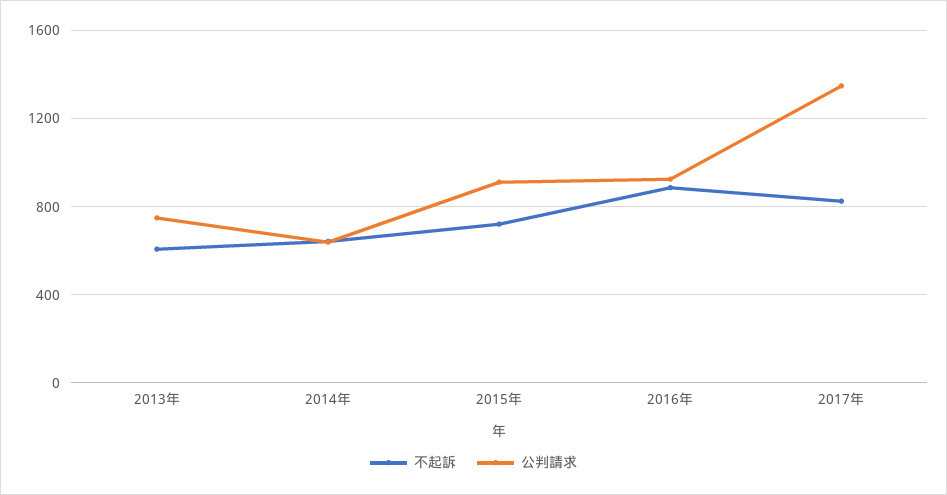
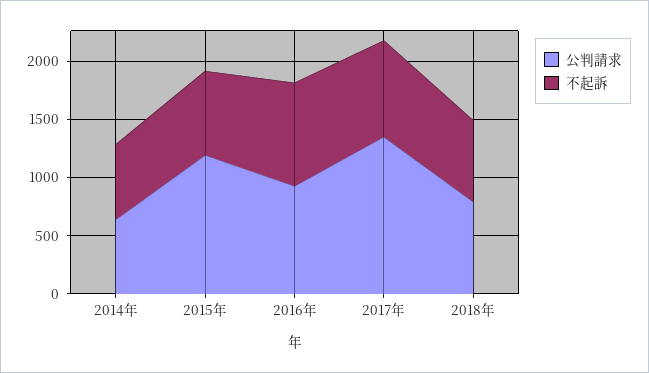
不起訴, 2013年: 600 -> none
公判請求, 2013年: 750 -> none
公判請求, 2015年: 900 -> 1200
公判請求, 2018年: none -> 800
不起訴, 2018年: none -> 700

